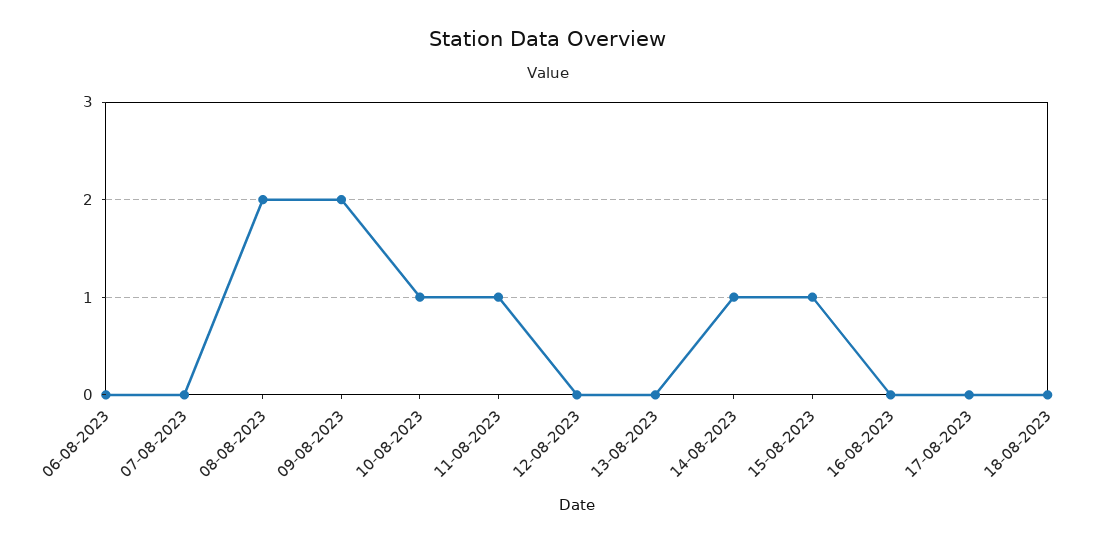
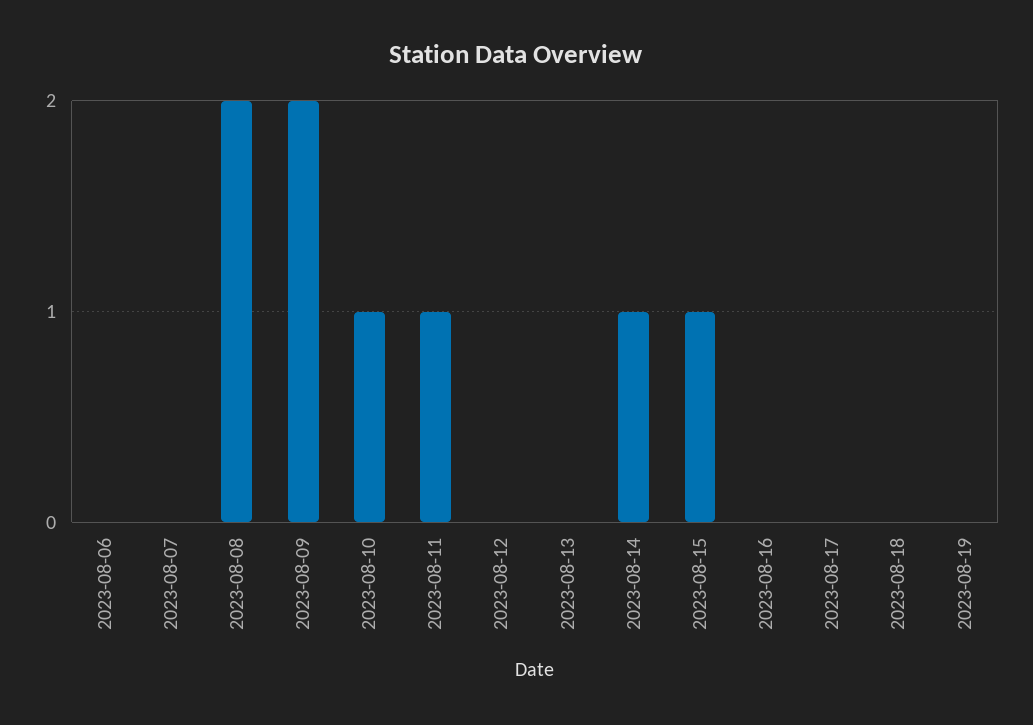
2023-08-19: none -> 0

